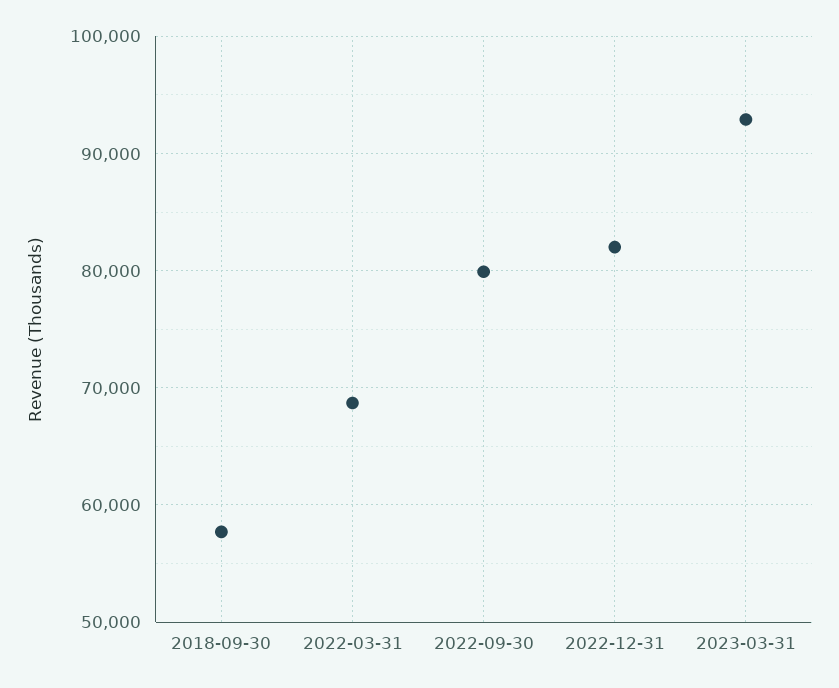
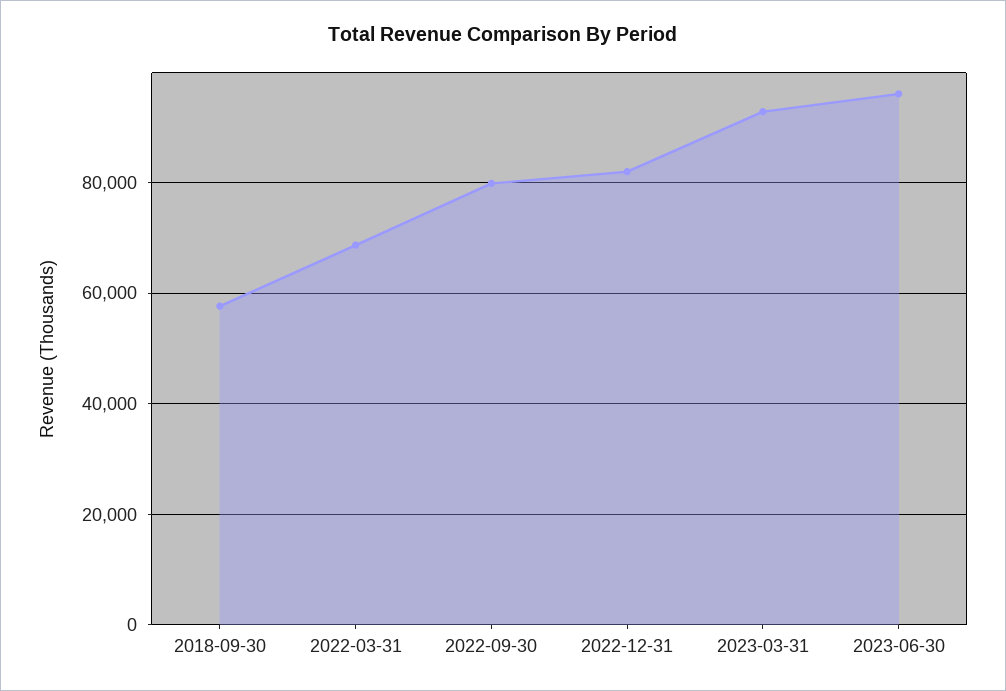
2023-06-30: none -> 96000

